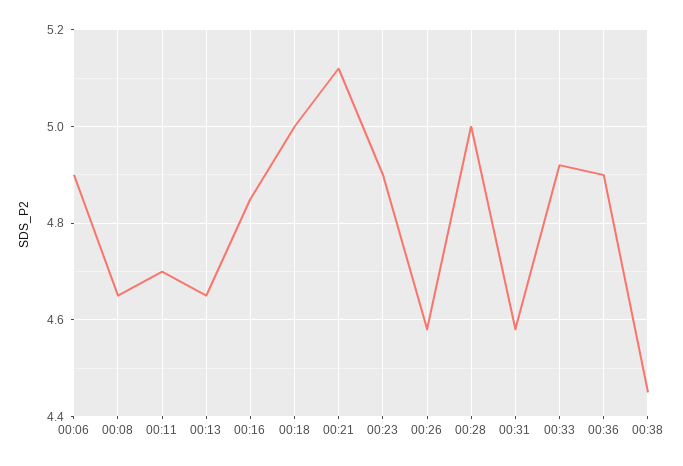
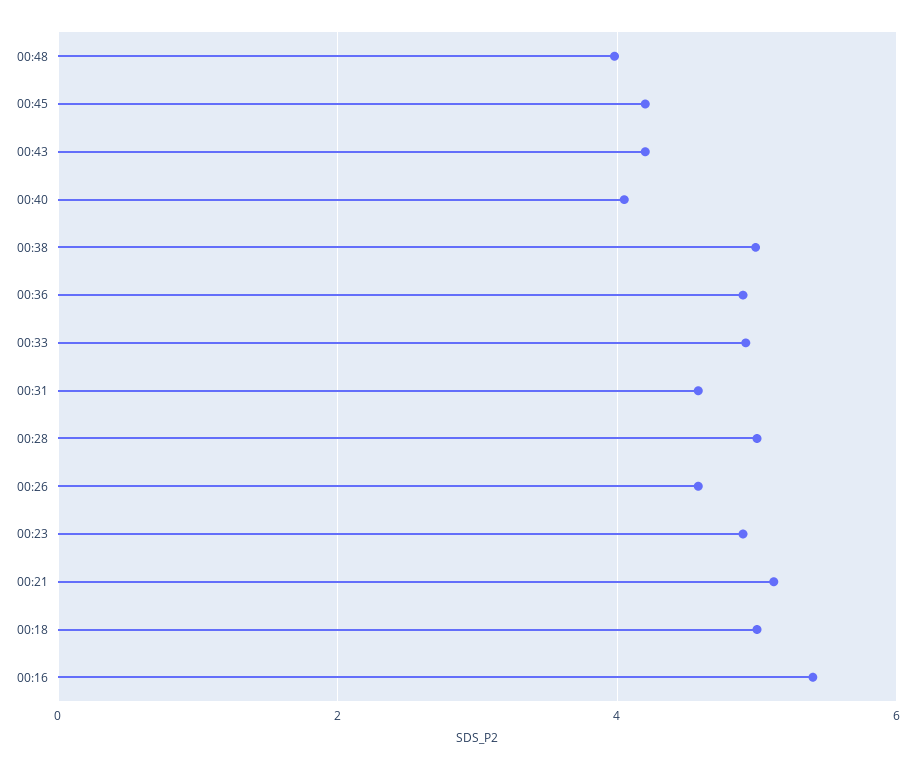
00:06: 4.9 -> none
00:08: 4.65 -> none
00:11: 4.7 -> none
00:13: 4.65 -> none
00:16: 4.85 -> 5.4
00:38: 4.45 -> 5
00:48: none -> 4
00:45: none -> 4.2
00:43: none -> 4.2
00:40: none -> 4

